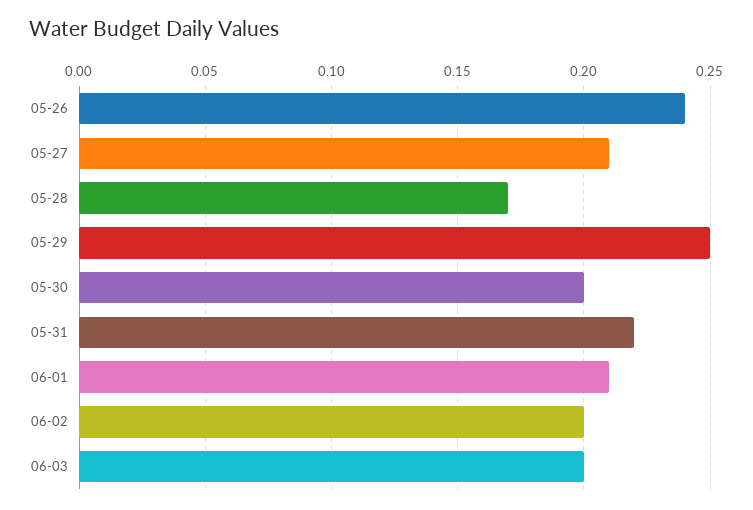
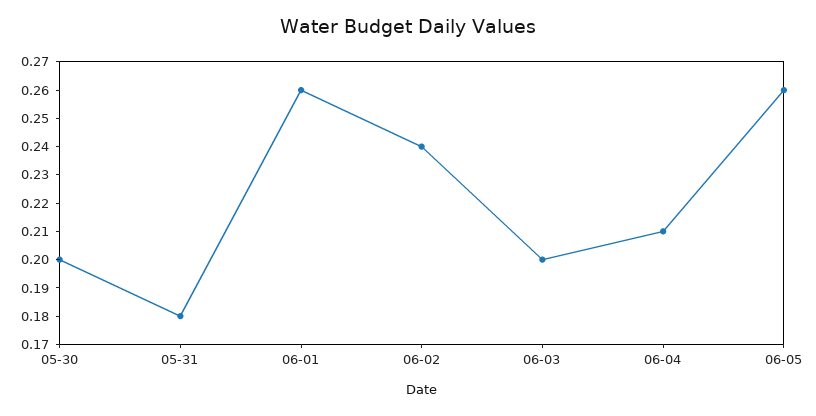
05-26: 0.24 -> none
05-27: 0.21 -> none
05-28: 0.17 -> none
05-29: 0.25 -> none
05-31: 0.22 -> 0.18
06-01: 0.21 -> 0.26
06-02: 0.2 -> 0.24
06-04: none -> 0.21
06-05: none -> 0.26

